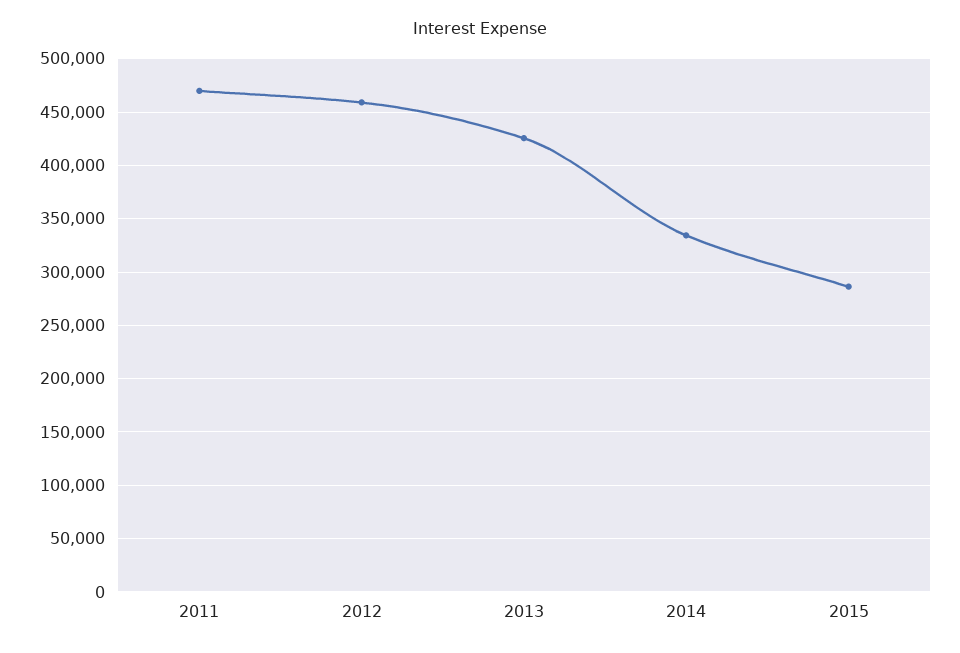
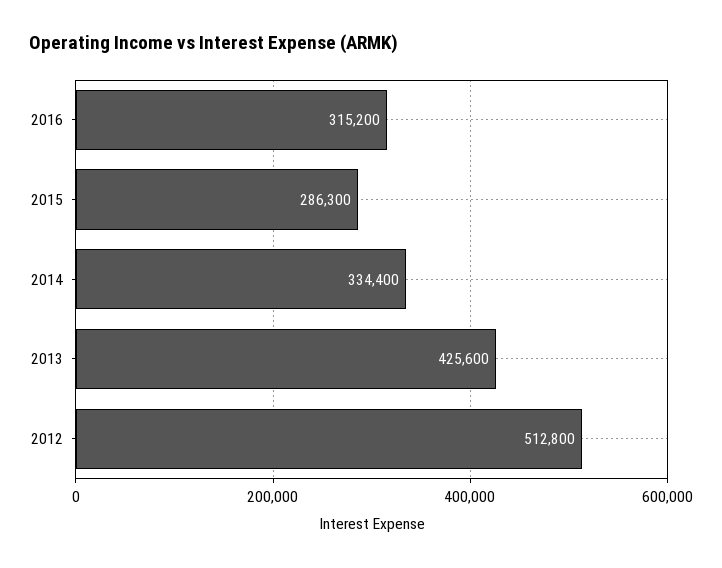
2011: 470000 -> none
2012: 460000 -> 512800
2016: none -> 315200

